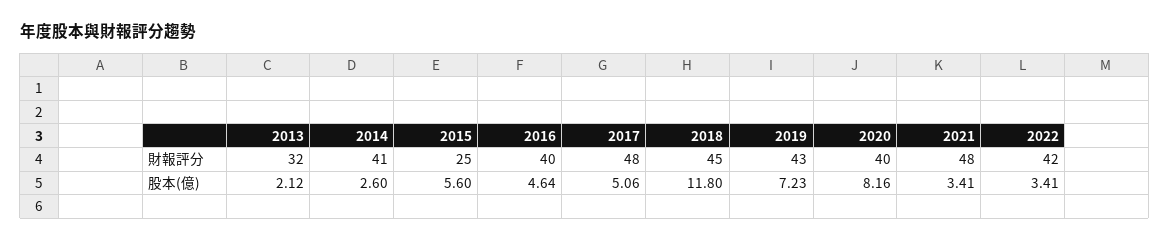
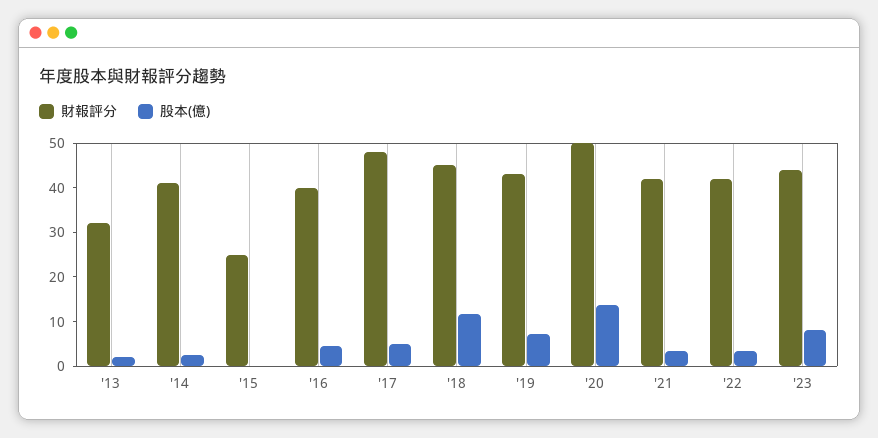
財報評分, 2020: 40 -> 50
財報評分, 2021: 48 -> 42
股本(億), 2015: 5.6 -> 0
股本(億), 2020: 8.16 -> 14
財報評分, '23: none -> 44
股本(億), '23: none -> 8

